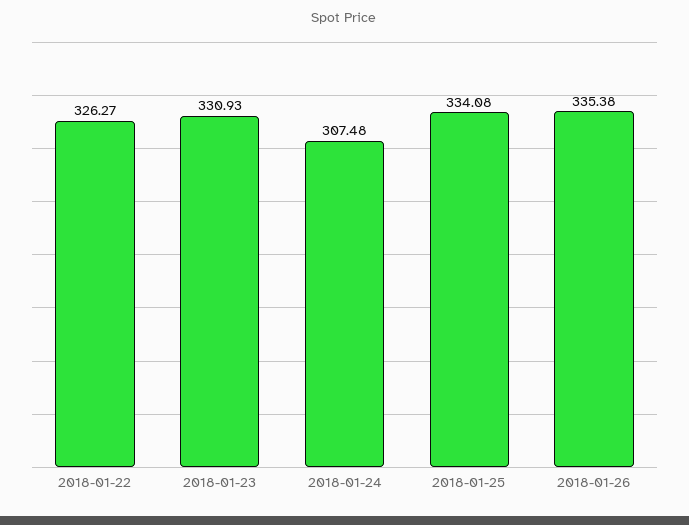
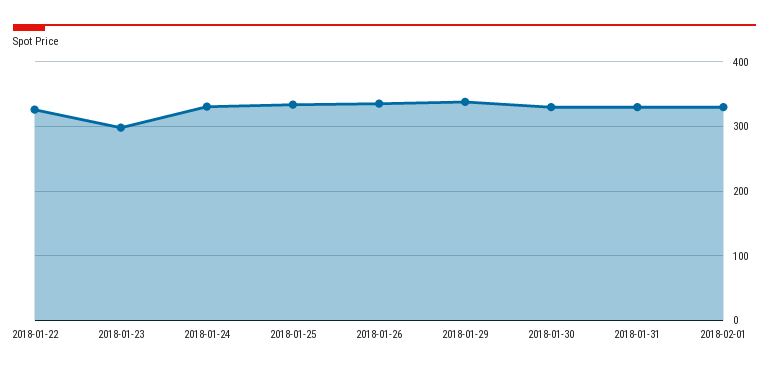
2018-01-23: 330.93 -> 300
2018-01-24: 307.48 -> 330
2018-01-29: none -> 340
2018-01-30: none -> 330
2018-01-31: none -> 330
2018-02-01: none -> 330

